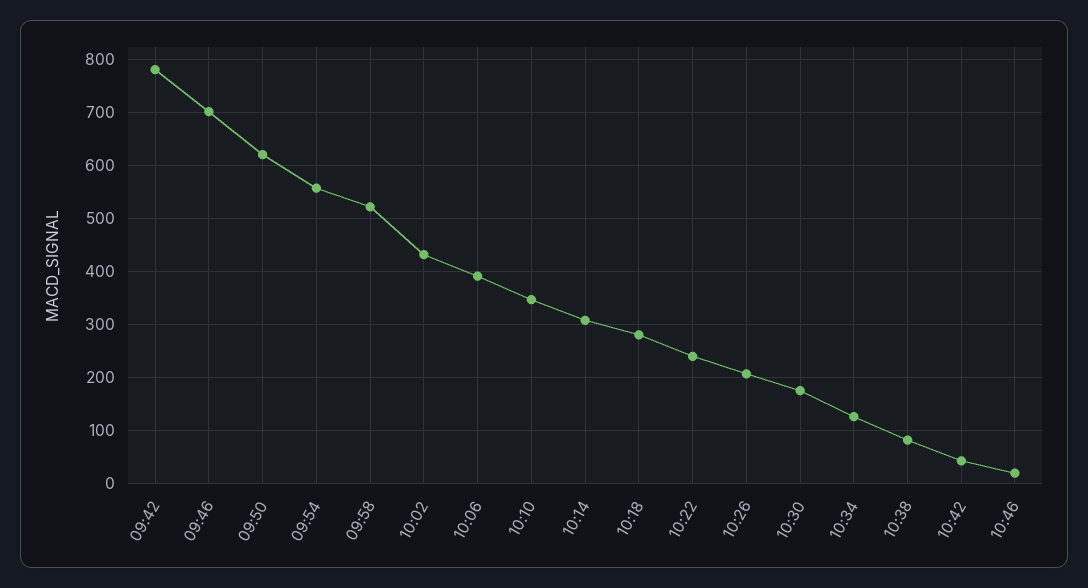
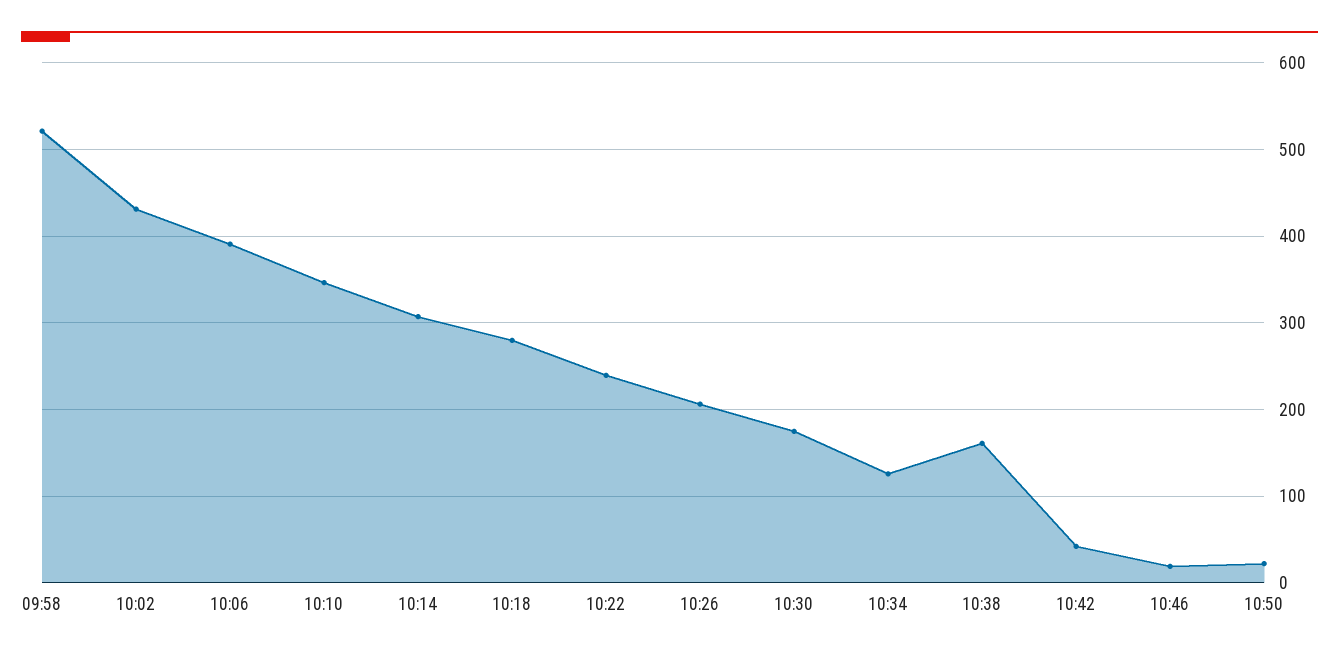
09:42: 780 -> none
09:46: 700 -> none
09:50: 620 -> none
09:54: 560 -> none
10:38: 80 -> 160
10:50: none -> 20

